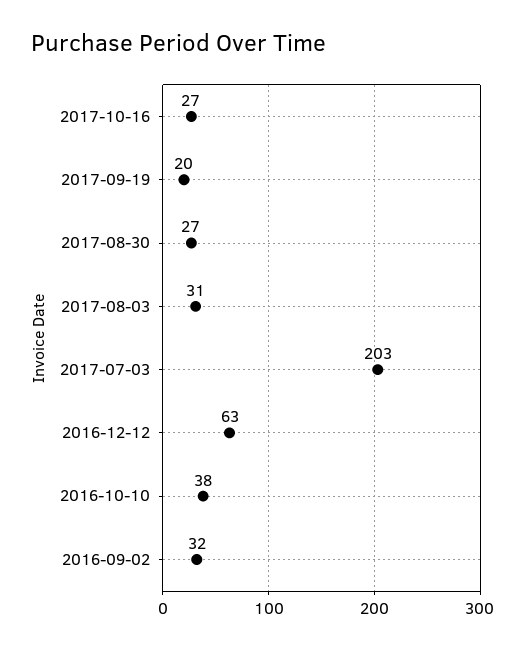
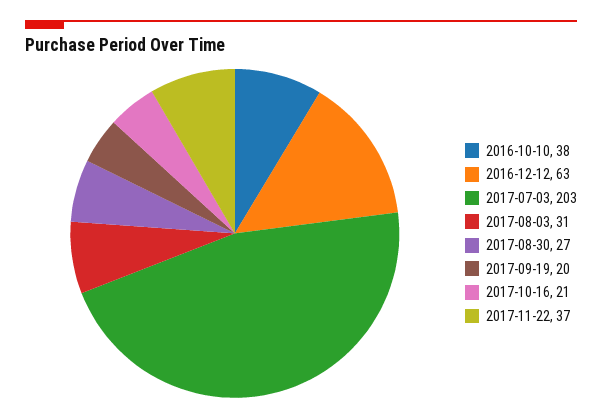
2017-10-16: 27 -> 21
2016-09-02: 32 -> none
2017-11-22: none -> 37

